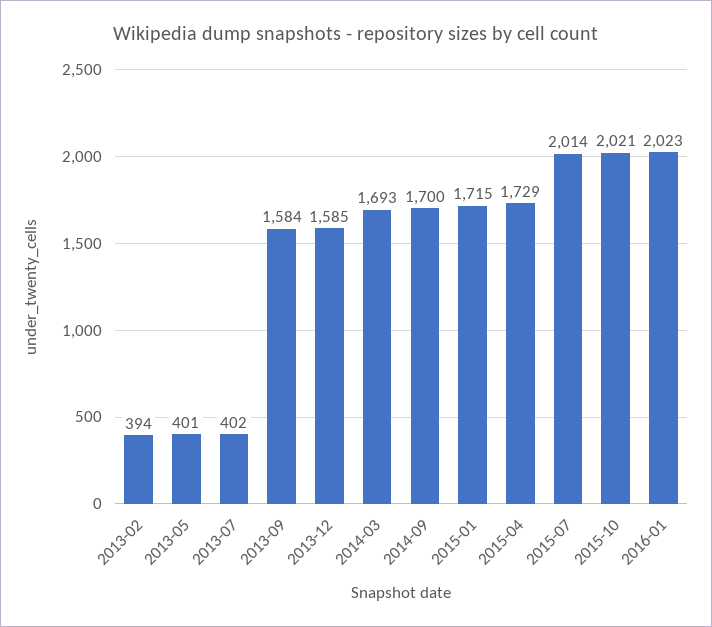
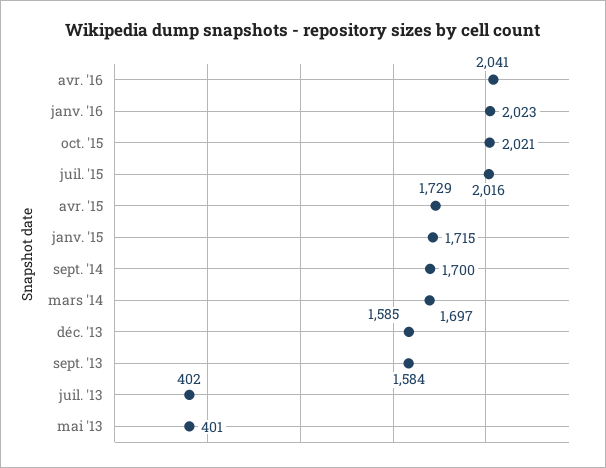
2013-02: 394 -> none
2014-03: 1693 -> 1697
2015-07: 2014 -> 2016
avr. '16: none -> 2041

